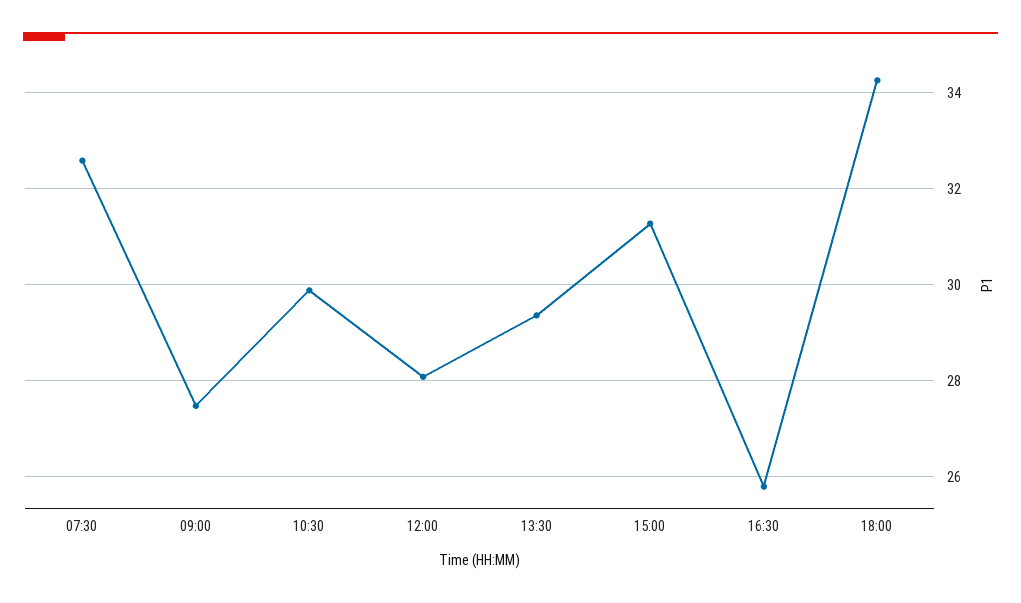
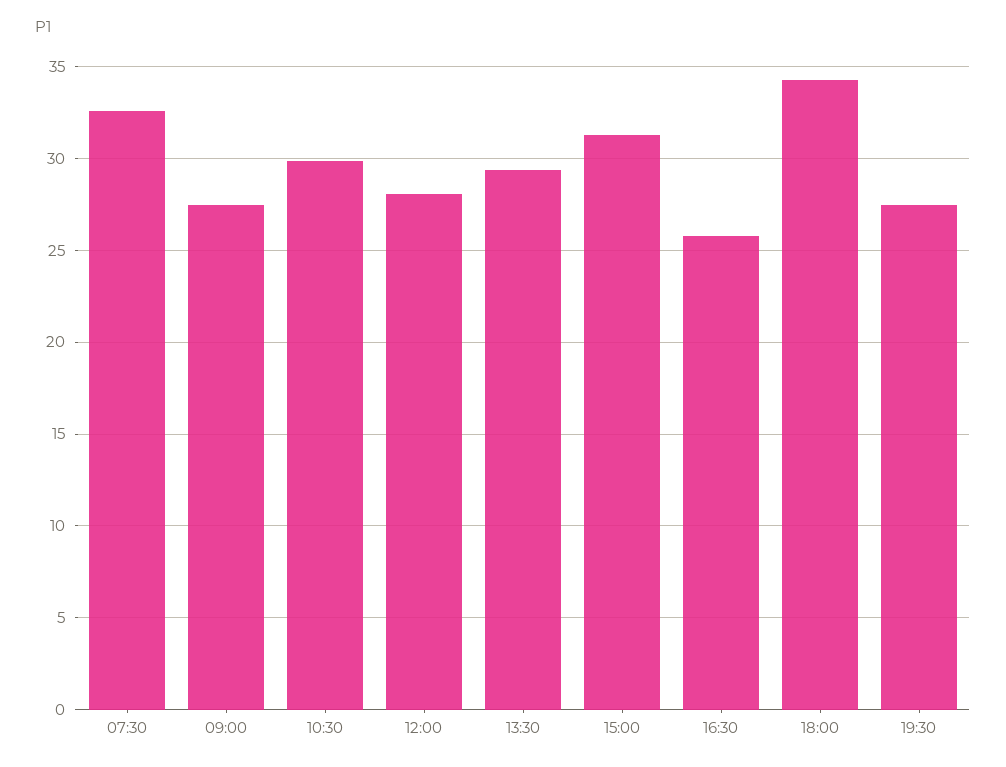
19:30: none -> 27.5

